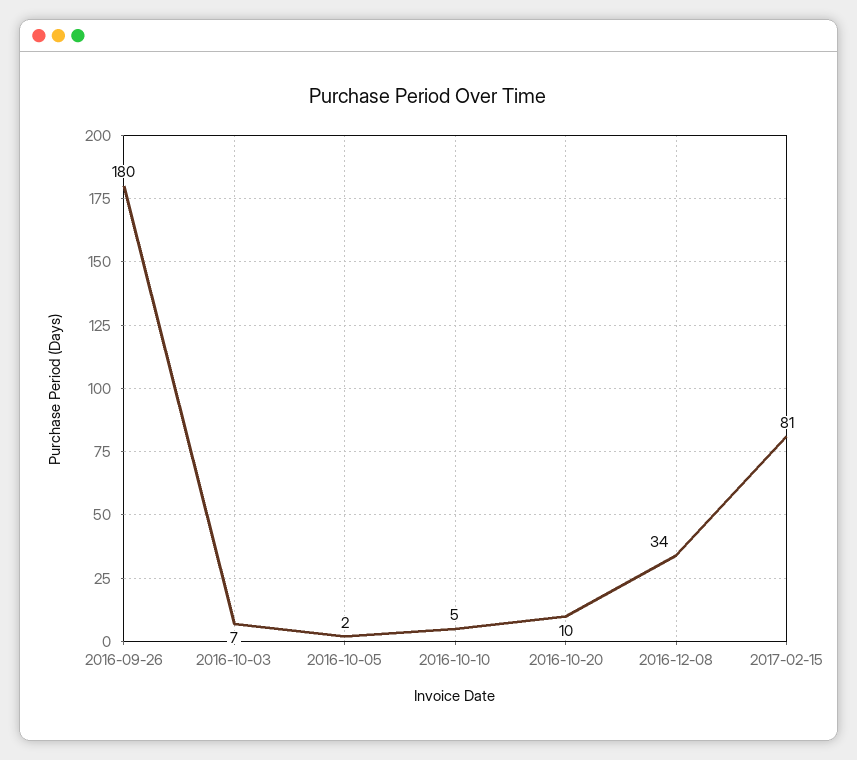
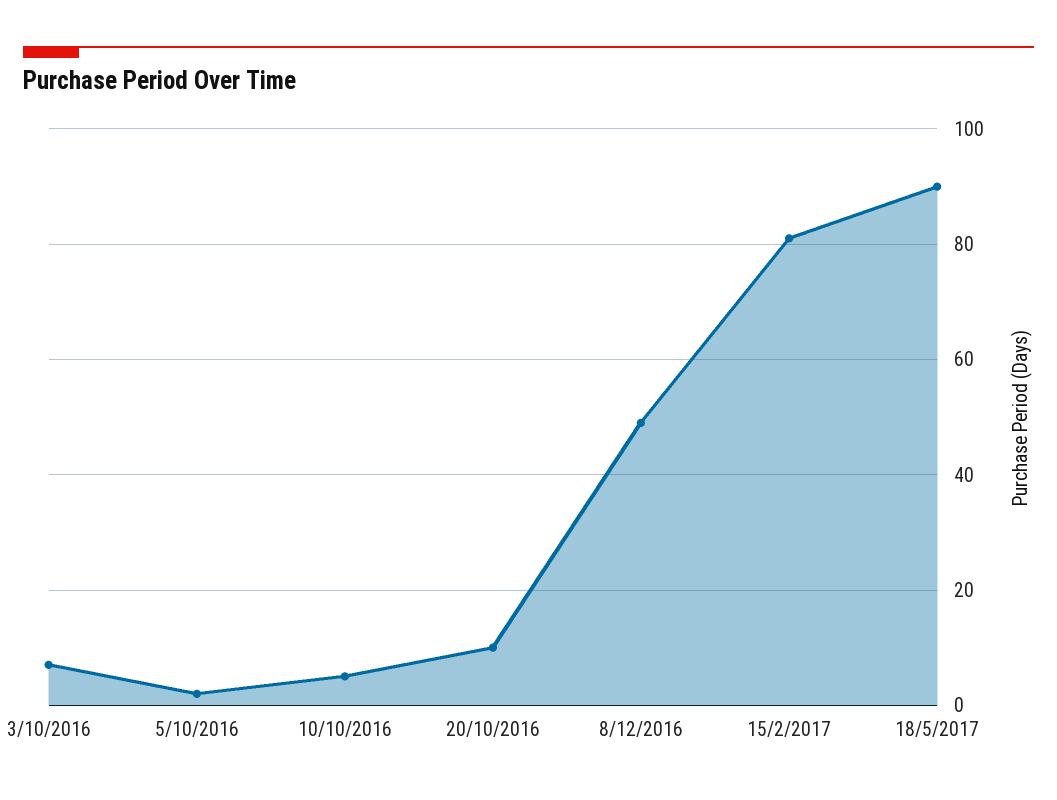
2016-09-26: 180 -> none
2016-12-08: 34 -> 50
18/5/2017: none -> 90

